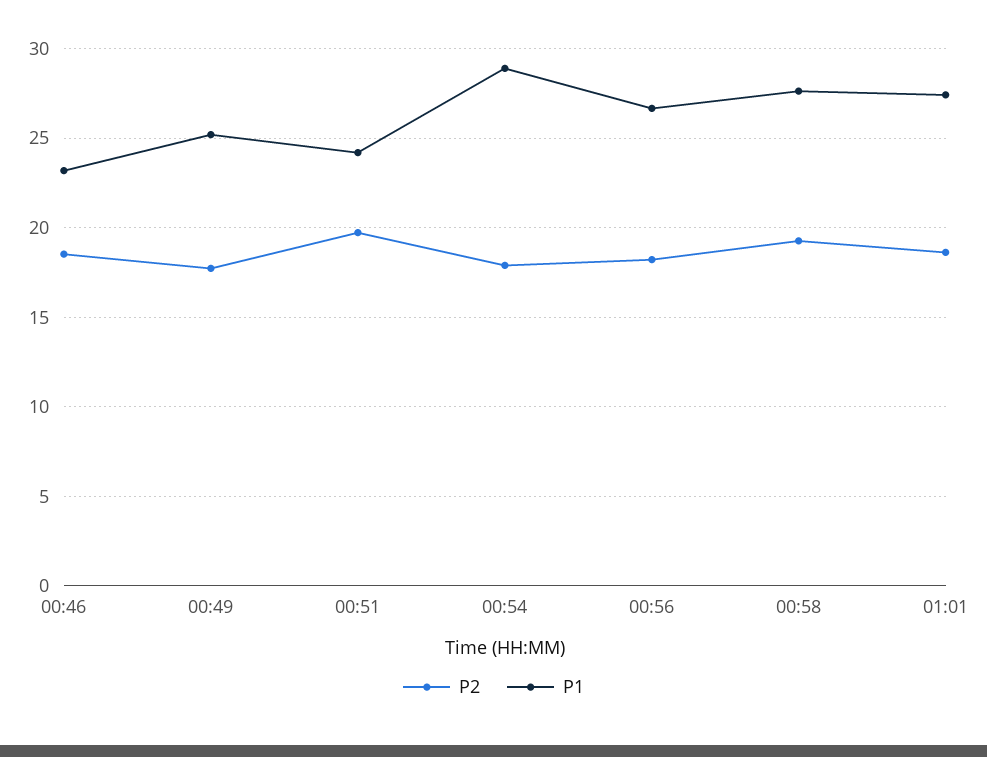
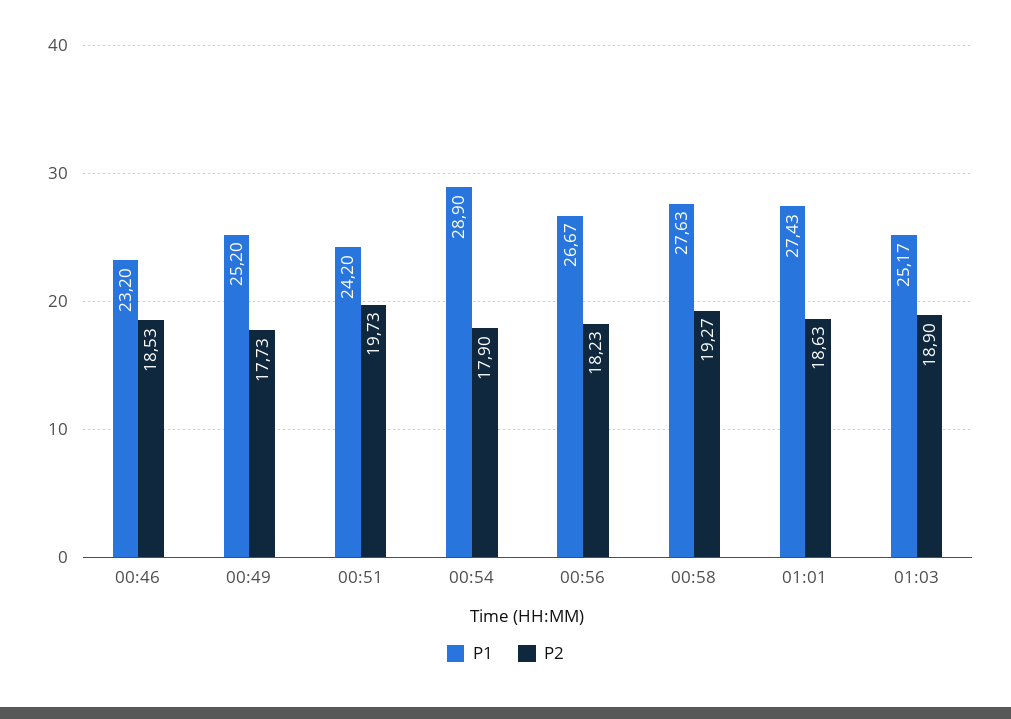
P1, 01:03: none -> 25.17
P2, 01:03: none -> 18.9

